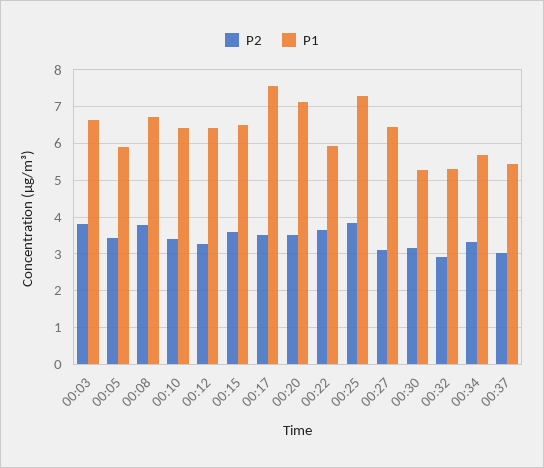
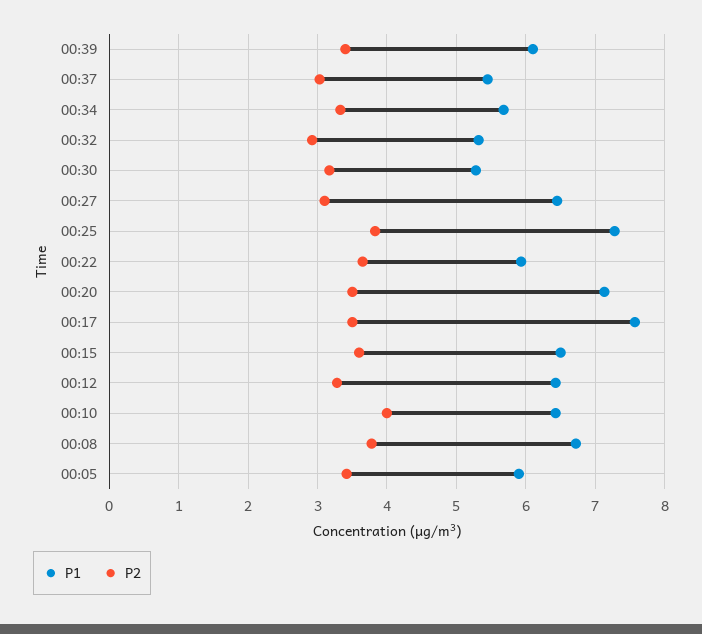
P2, 00:03: 3.8 -> none
P1, 00:03: 6.6 -> none
P2, 00:10: 3.4 -> 4
P1, 00:39: none -> 6.1
P2, 00:39: none -> 3.4

